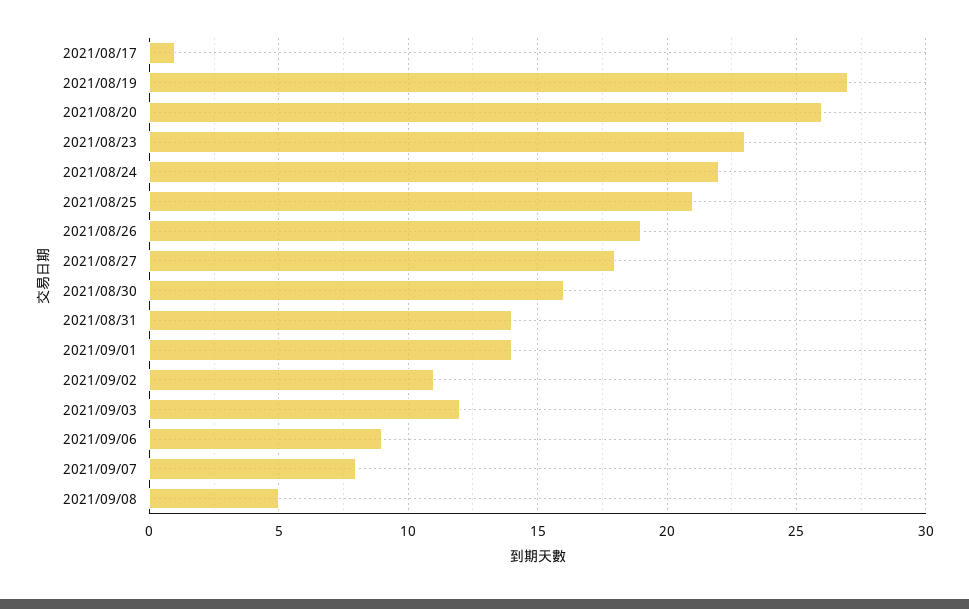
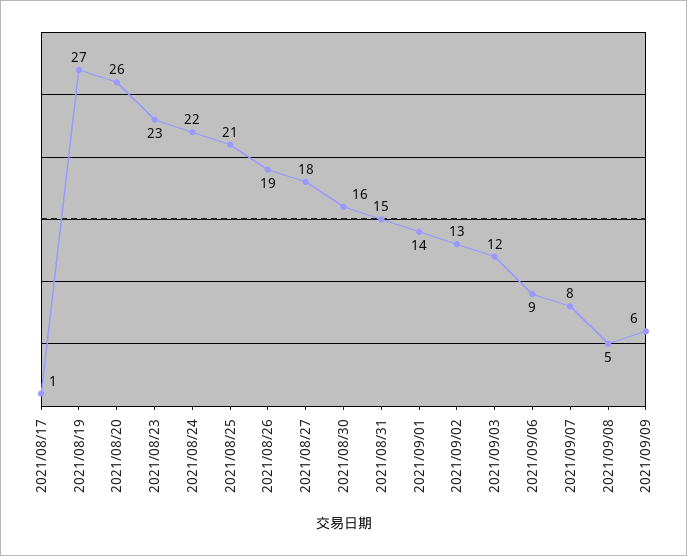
2021/08/31: 14 -> 15
2021/09/02: 11 -> 13
2021/09/09: none -> 6

